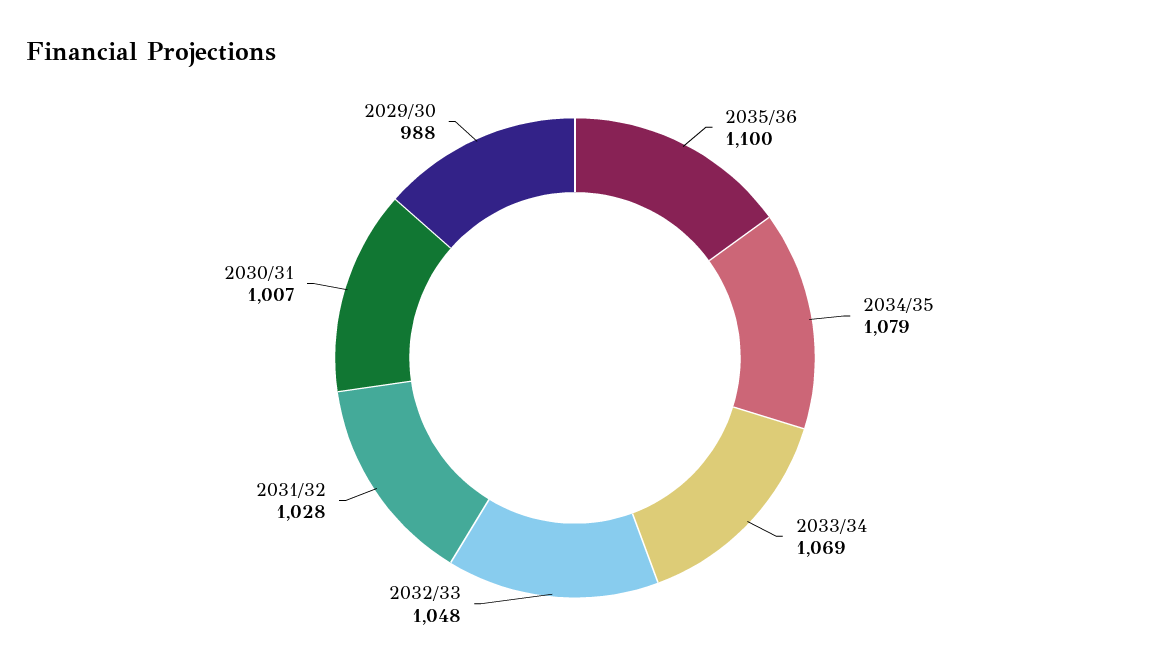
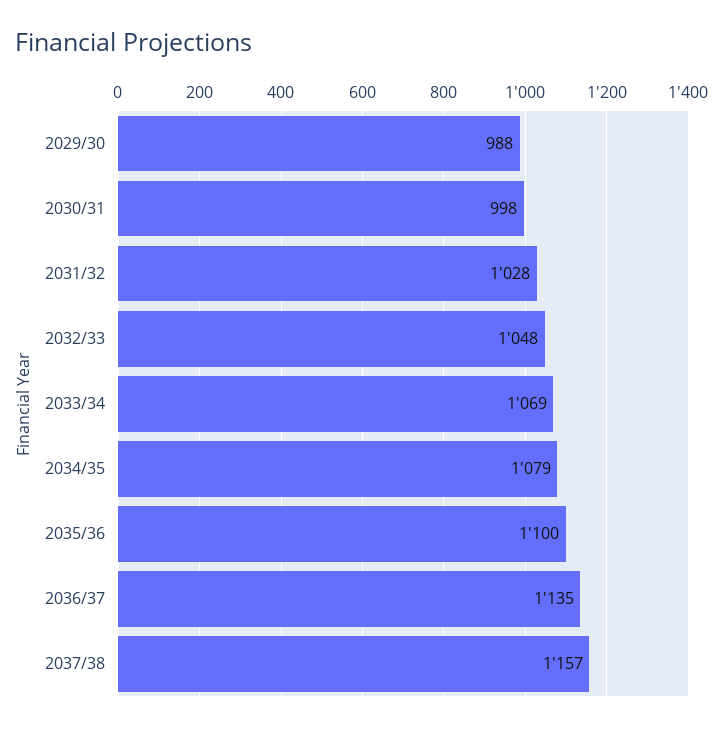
2030/31: 1007 -> 998
2036/37: none -> 1135
2037/38: none -> 1157

